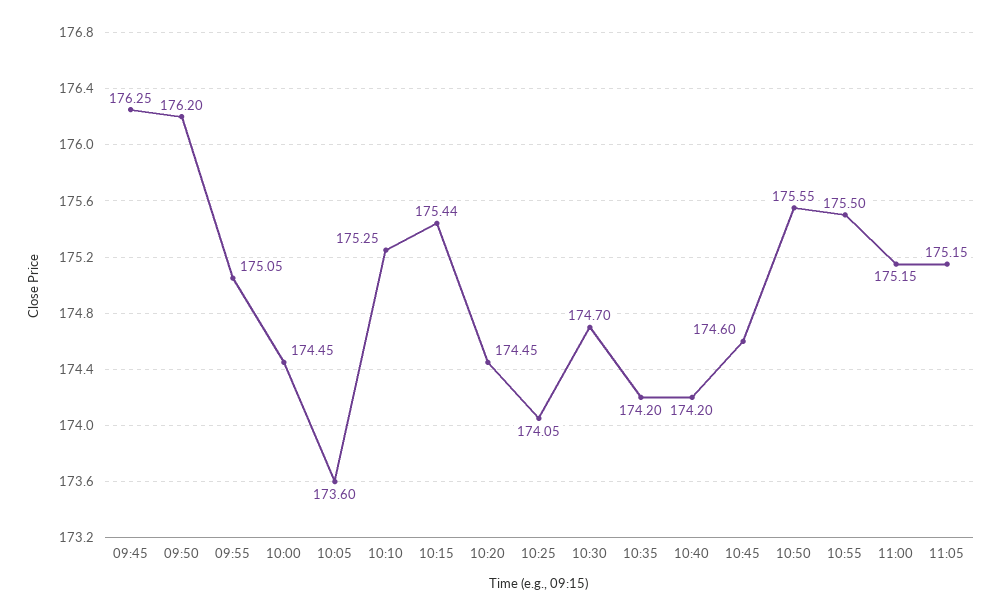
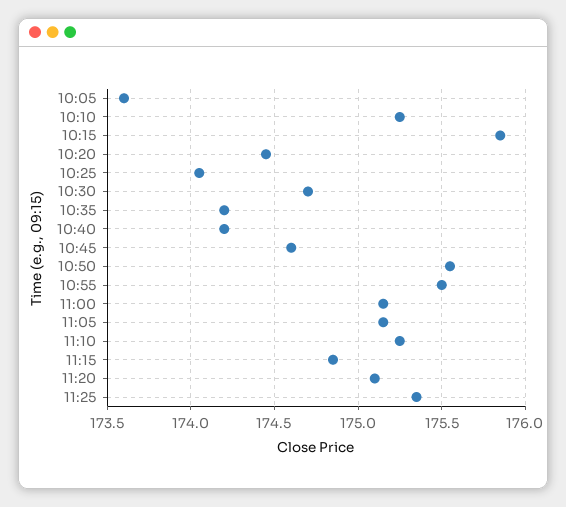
09:45: 176.25 -> none
09:50: 176.2 -> none
09:55: 175.05 -> none
10:00: 174.45 -> none
10:15: 175.44 -> 175.85
11:10: none -> 175.25
11:15: none -> 174.85
11:20: none -> 175.1
11:25: none -> 175.35

